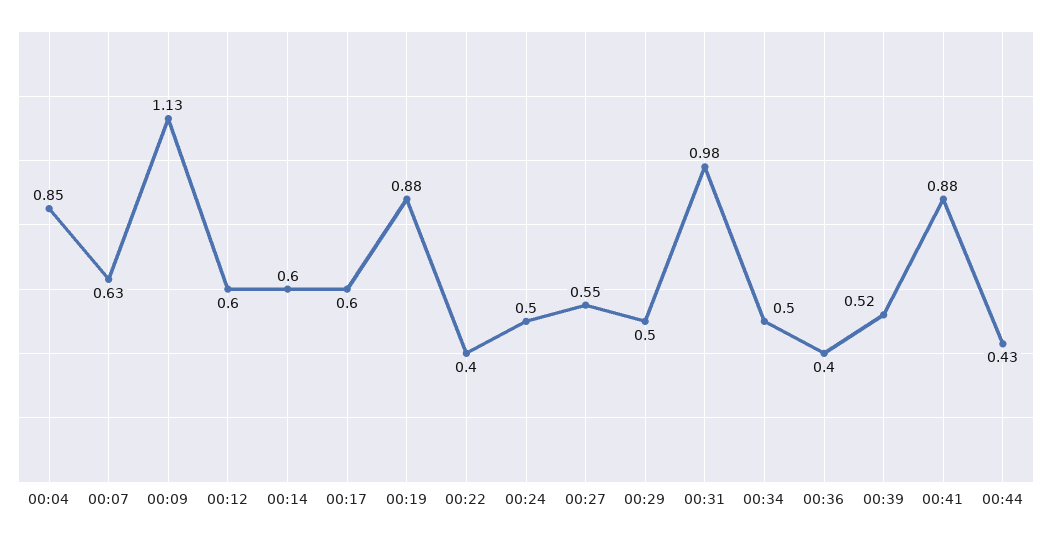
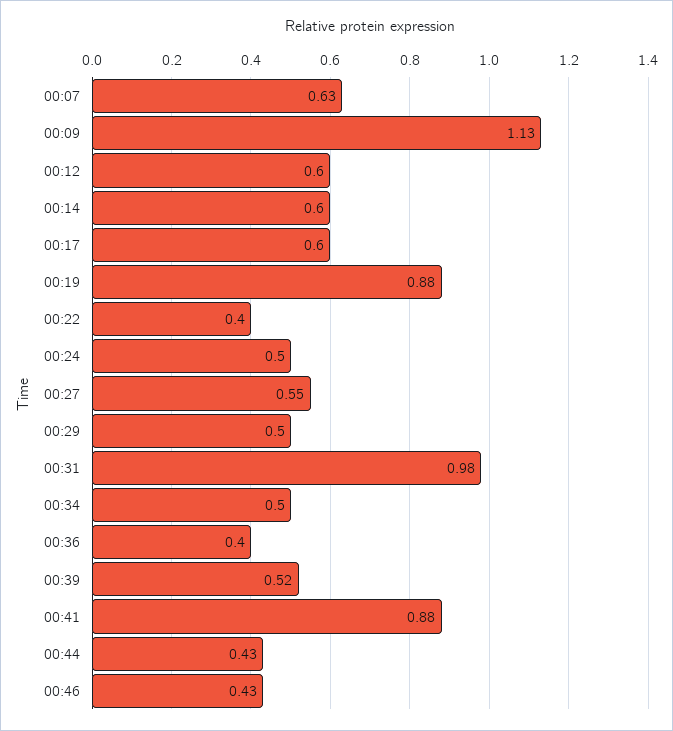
00:04: 0.85 -> none
00:46: none -> 0.43

